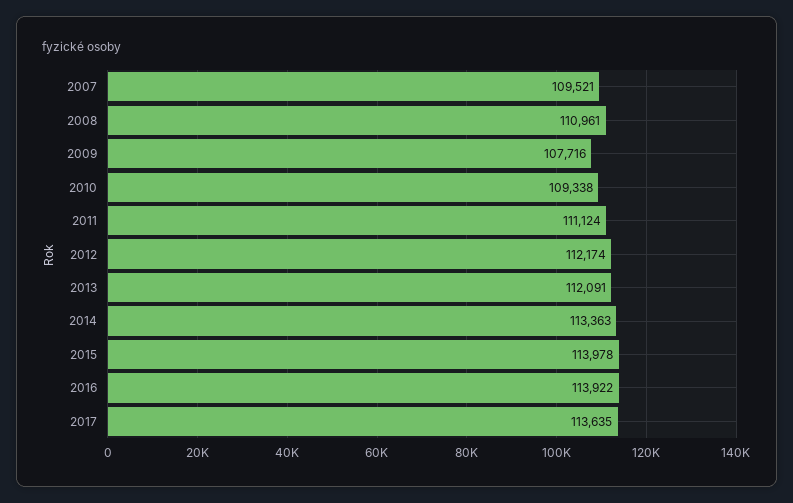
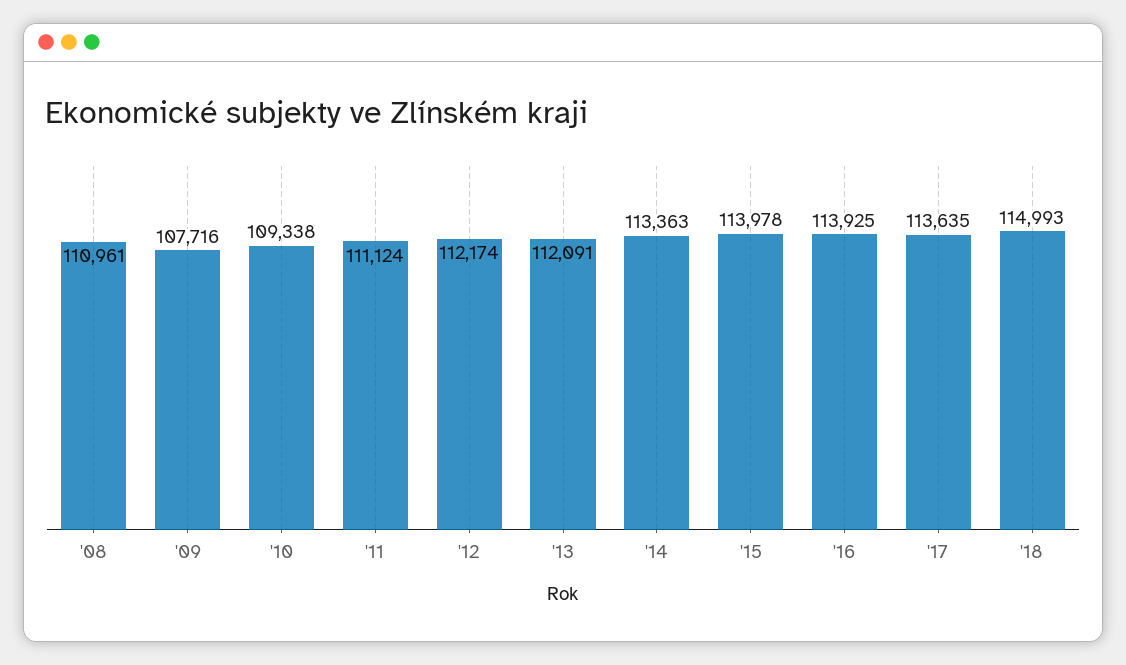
2007: 109521 -> none
2016: 113922 -> 113925
'18: none -> 114993

